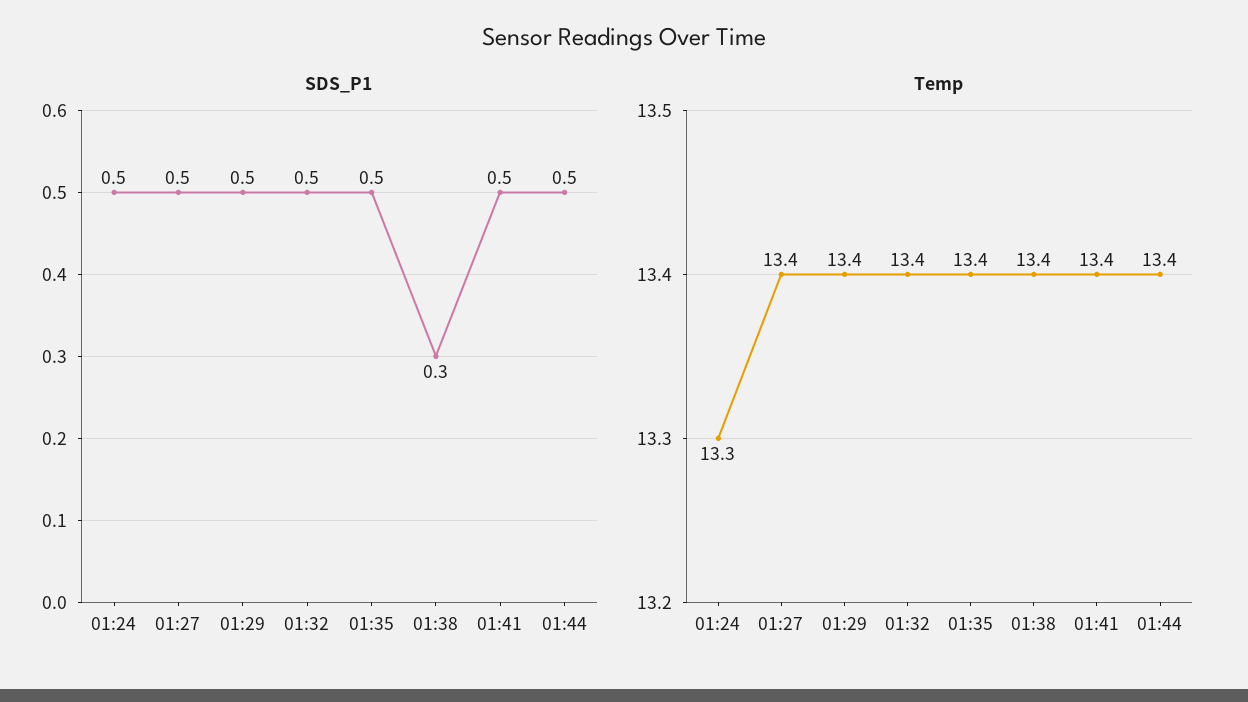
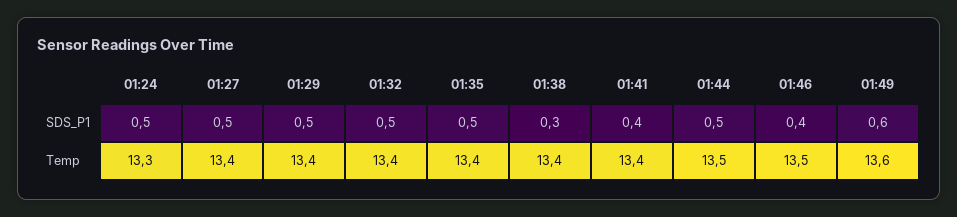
SDS_P1, 01:41: 0.5 -> 0.4
Temp, 01:44: 13.4 -> 13.5
SDS_P1, 01:46: none -> 0.4
SDS_P1, 01:49: none -> 0.6
Temp, 01:46: none -> 13.5
Temp, 01:49: none -> 13.6

